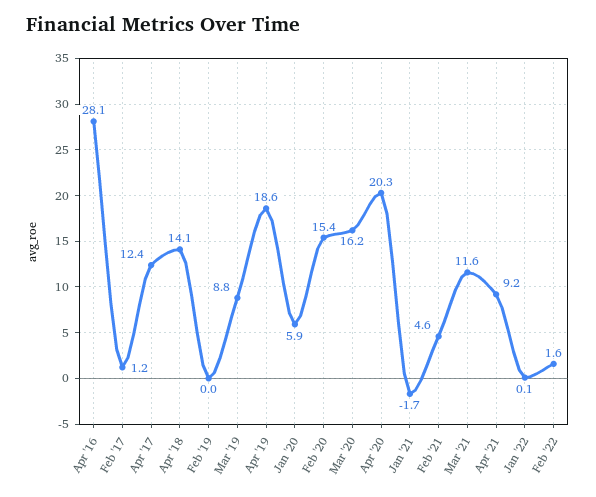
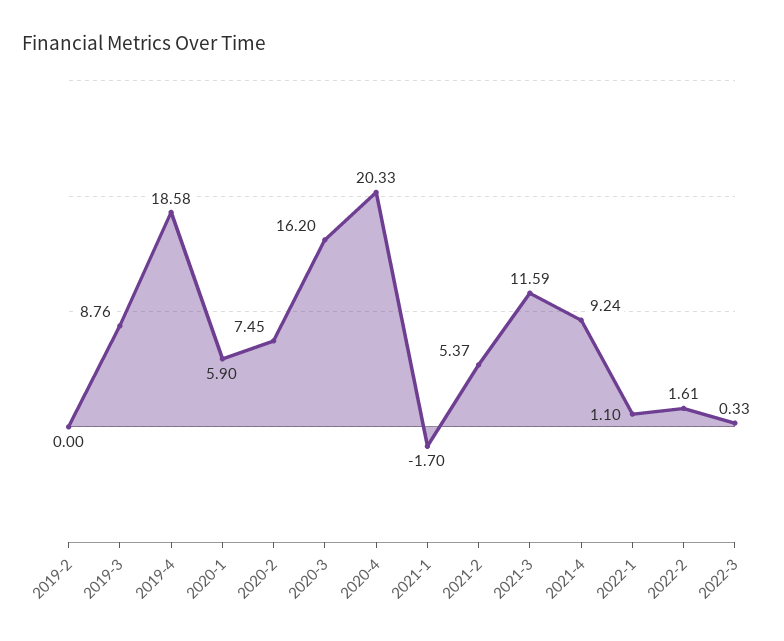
Apr '16: 28.1 -> none
Feb '17: 1.2 -> none
Apr '17: 12.4 -> none
Apr '18: 14.1 -> none
Feb '20: 15.4 -> 7.45
Feb '21: 4.6 -> 5.37
Jan '22: 0.1 -> 1.1
2022-3: none -> 0.33

